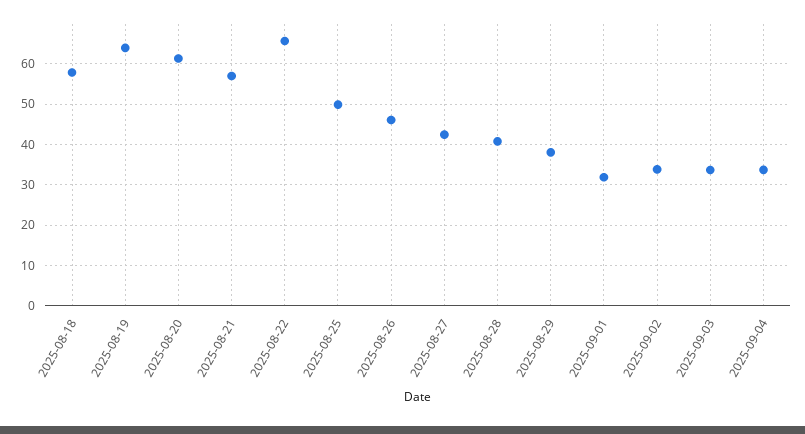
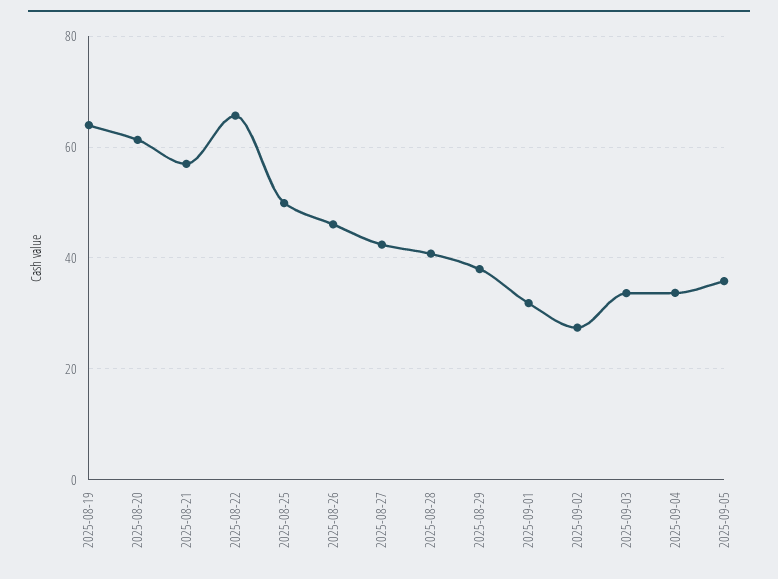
2025-08-18: 58 -> none
2025-09-02: 34 -> 28
2025-09-05: none -> 36

